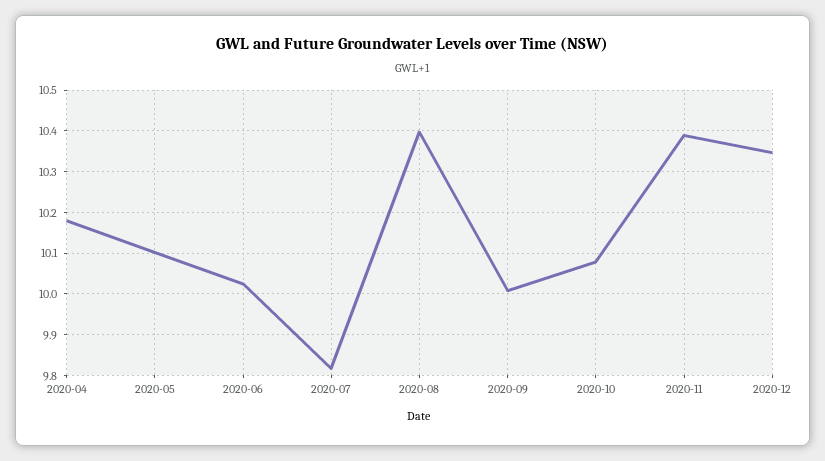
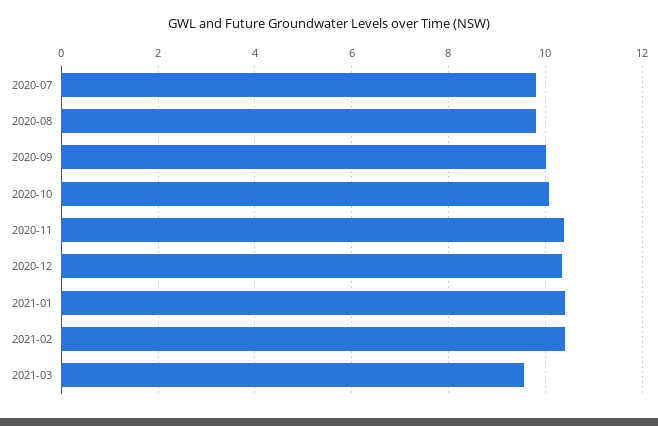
2020-04: 10.18 -> none
2020-05: 10.1 -> none
2020-06: 10.02 -> none
2020-08: 10.4 -> 9.8
2021-01: none -> 10.4
2021-02: none -> 10.4
2021-03: none -> 9.6

